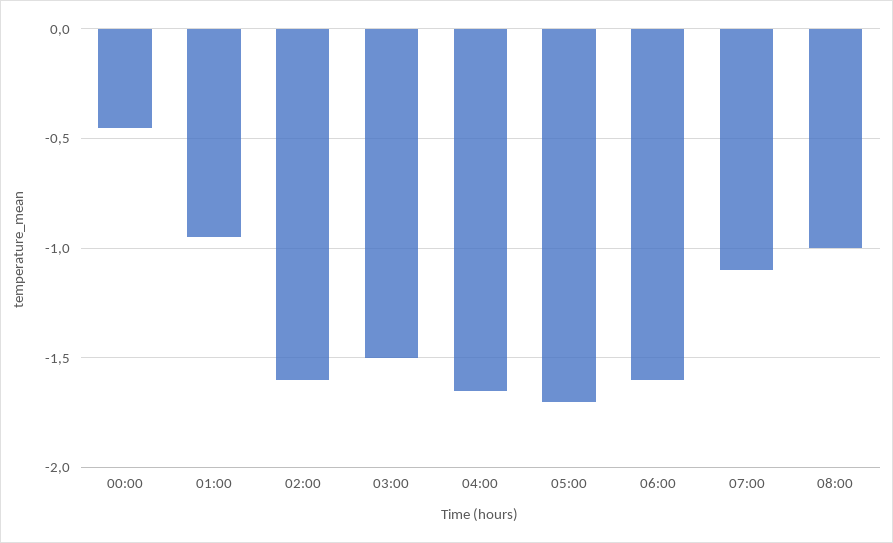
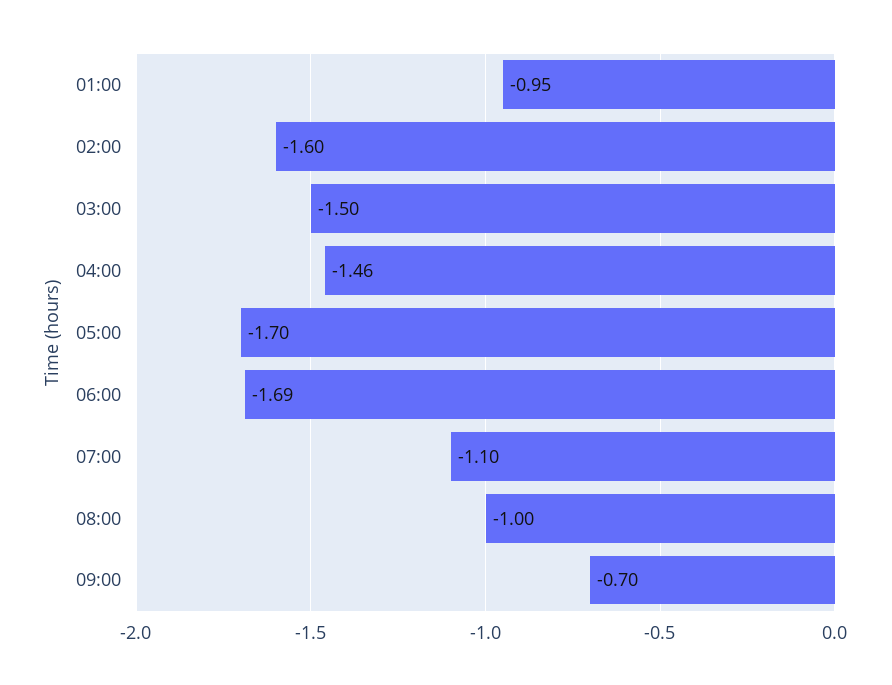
00:00: -0.45 -> none
04:00: -1.65 -> -1.46
06:00: -1.6 -> -1.69
09:00: none -> -0.7

